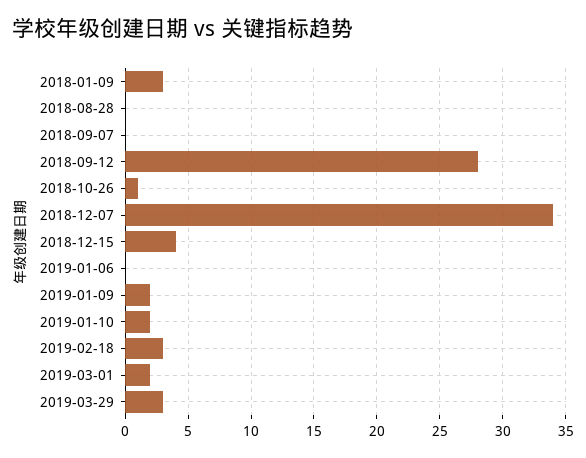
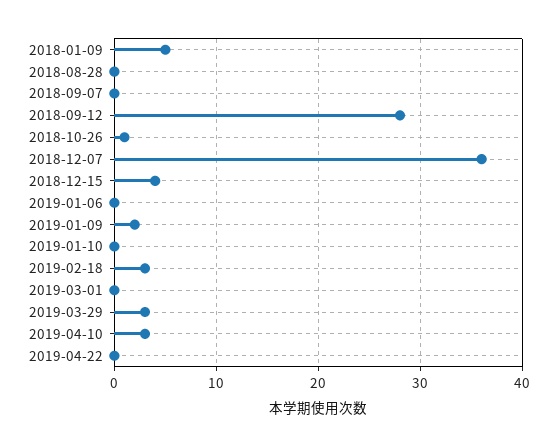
2018-01-09: 3 -> 5
2018-12-07: 34 -> 36
2019-01-10: 2 -> 0
2019-03-01: 2 -> 0
2019-04-10: none -> 3
2019-04-22: none -> 0

